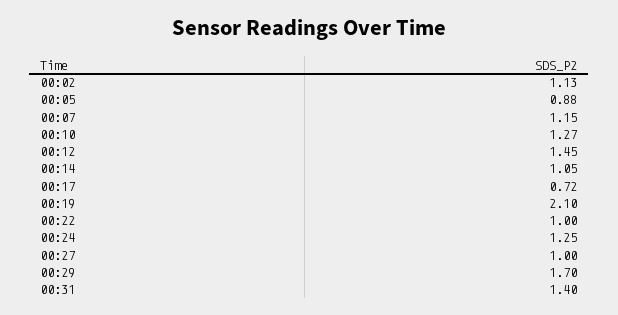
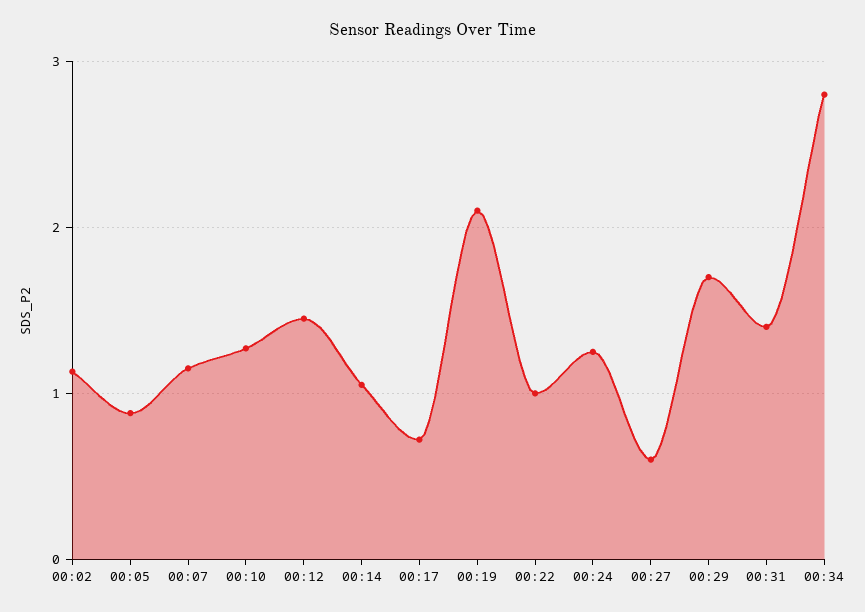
00:27: 1 -> 0.6
00:34: none -> 2.8

